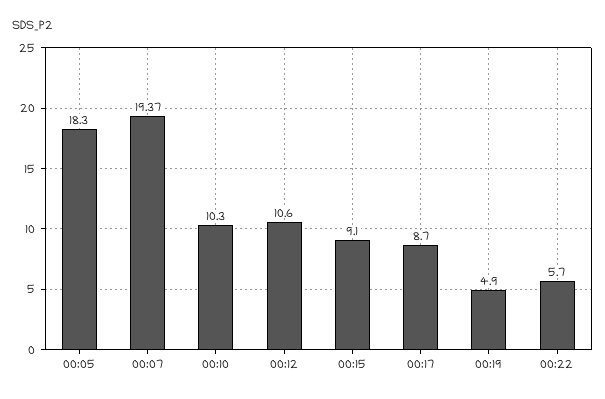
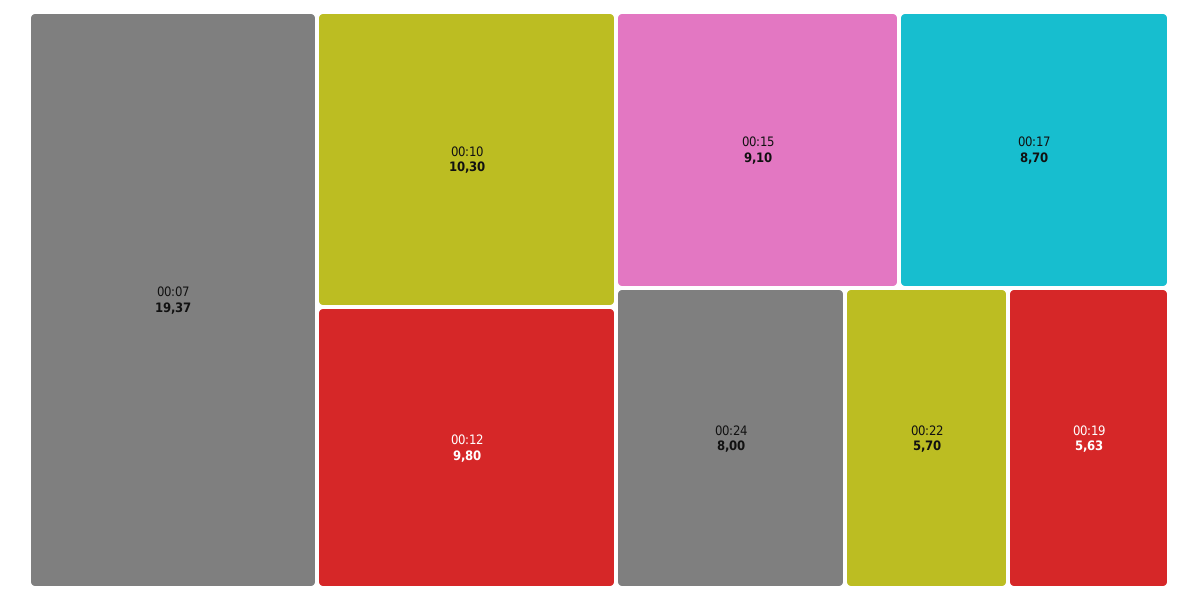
00:05: 18.3 -> none
00:12: 10.6 -> 9.8
00:19: 4.9 -> 5.63
00:24: none -> 8

